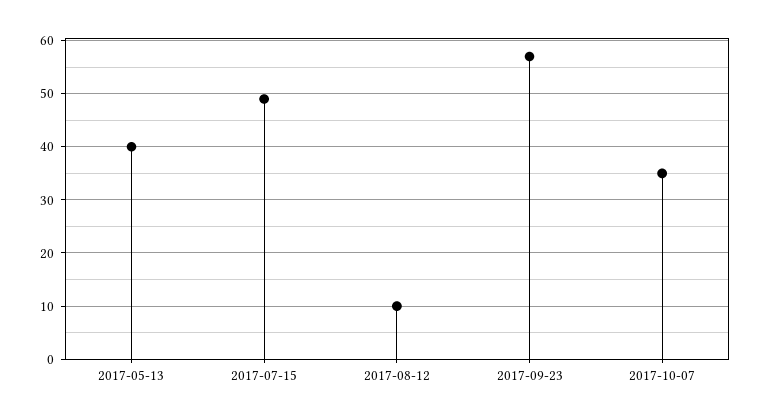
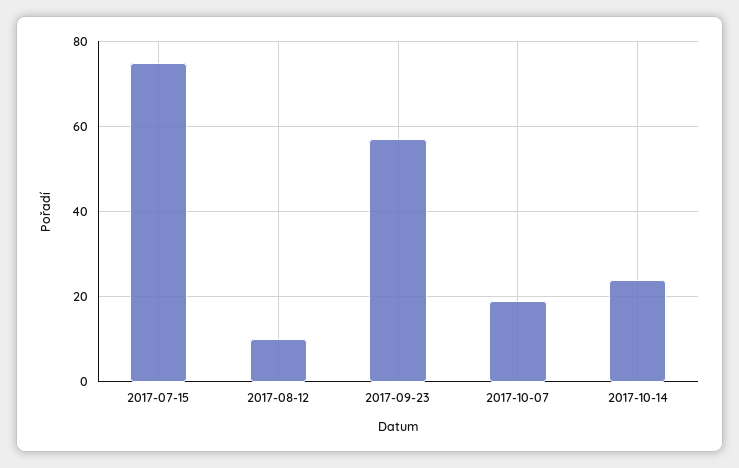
2017-05-13: 40 -> none
2017-07-15: 50 -> 75
2017-10-07: 35 -> 20
2017-10-14: none -> 25

